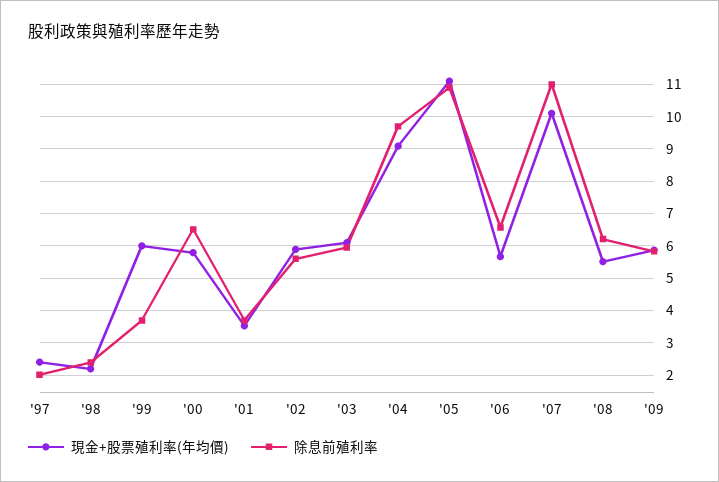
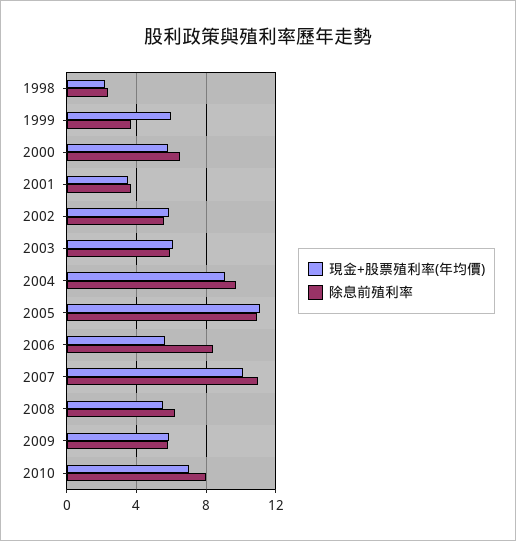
現金+股票殖利率(年均價), '97: 2.4 -> none
除息前殖利率, '97: 2 -> none
除息前殖利率, '06: 6.6 -> 8.5
現金+股票殖利率(年均價), 2010: none -> 7
除息前殖利率, 2010: none -> 8

